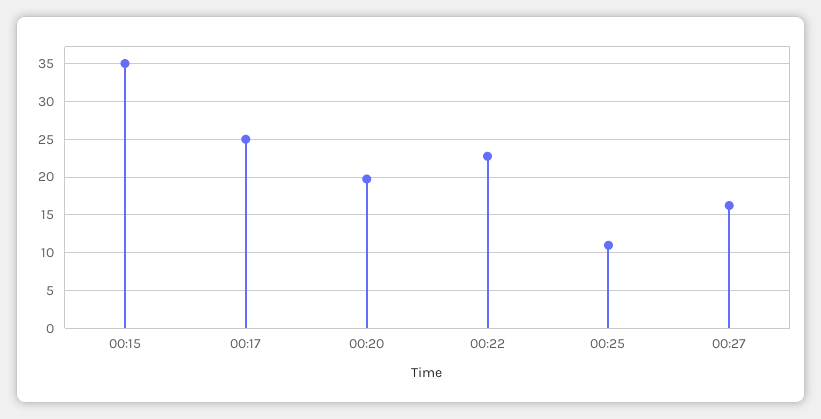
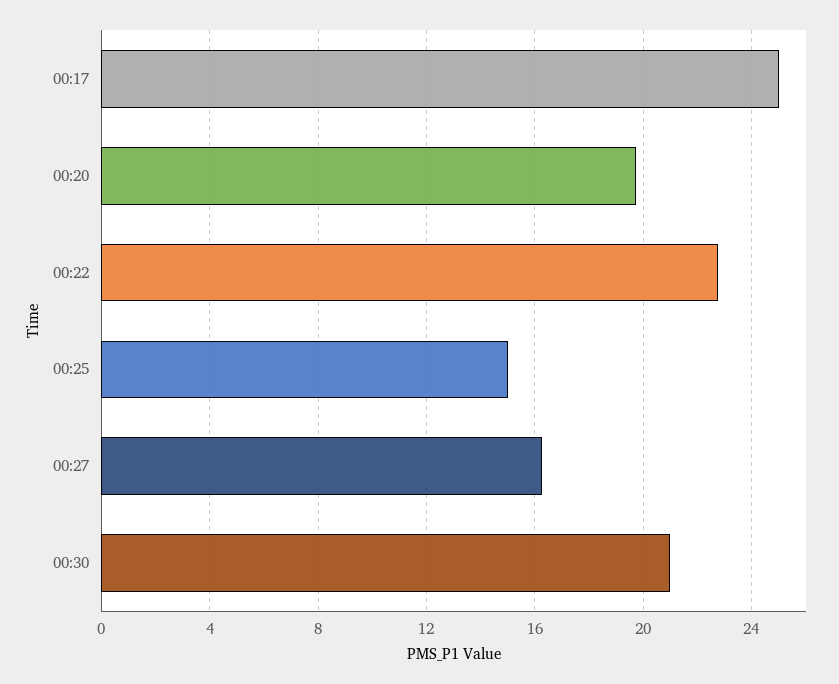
00:15: 35 -> none
00:25: 11 -> 15
00:30: none -> 21

